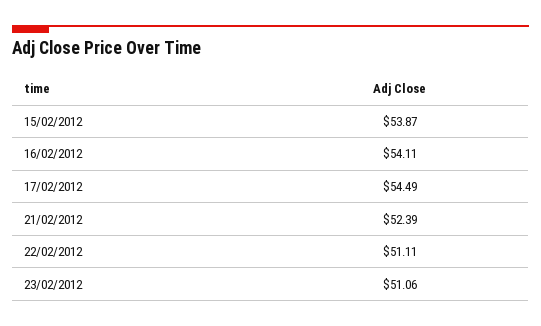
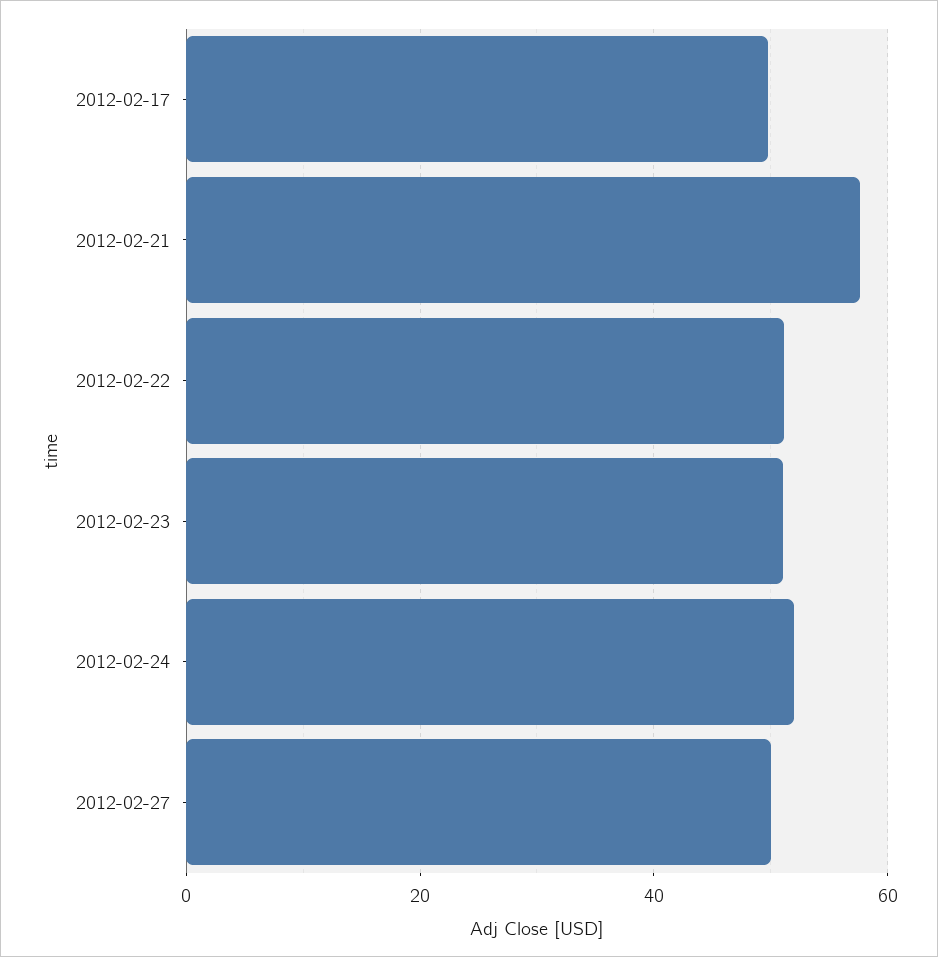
15/02/2012: 53.87 -> none
16/02/2012: 54.11 -> none
17/02/2012: 54.49 -> 50
21/02/2012: 52.39 -> 58
2012-02-24: none -> 52
2012-02-27: none -> 50

